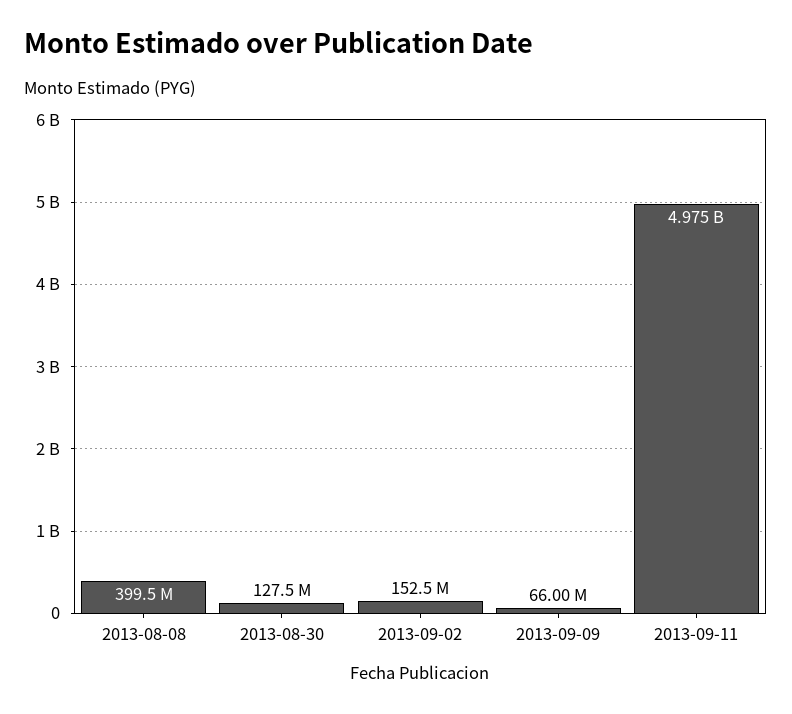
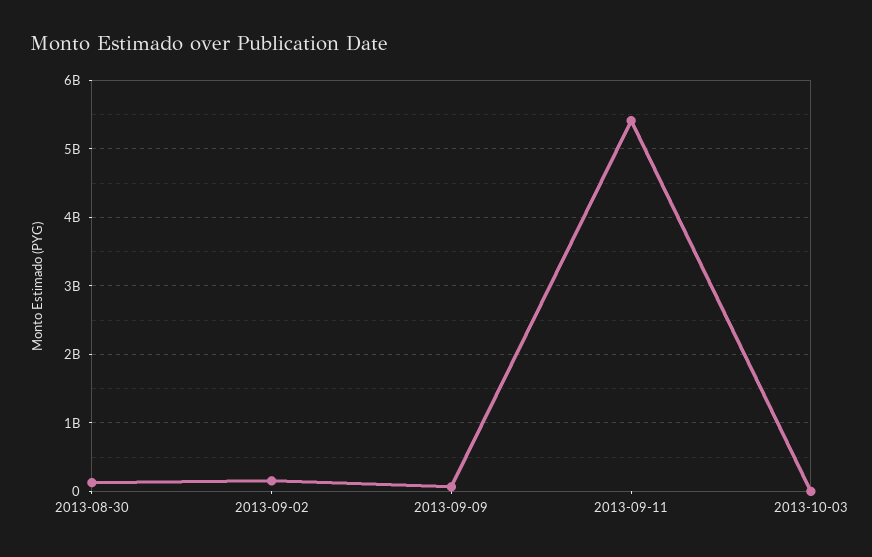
2013-08-08: 399500000 -> none
2013-09-11: 4975000000 -> 5400000000
2013-10-03: none -> 0

